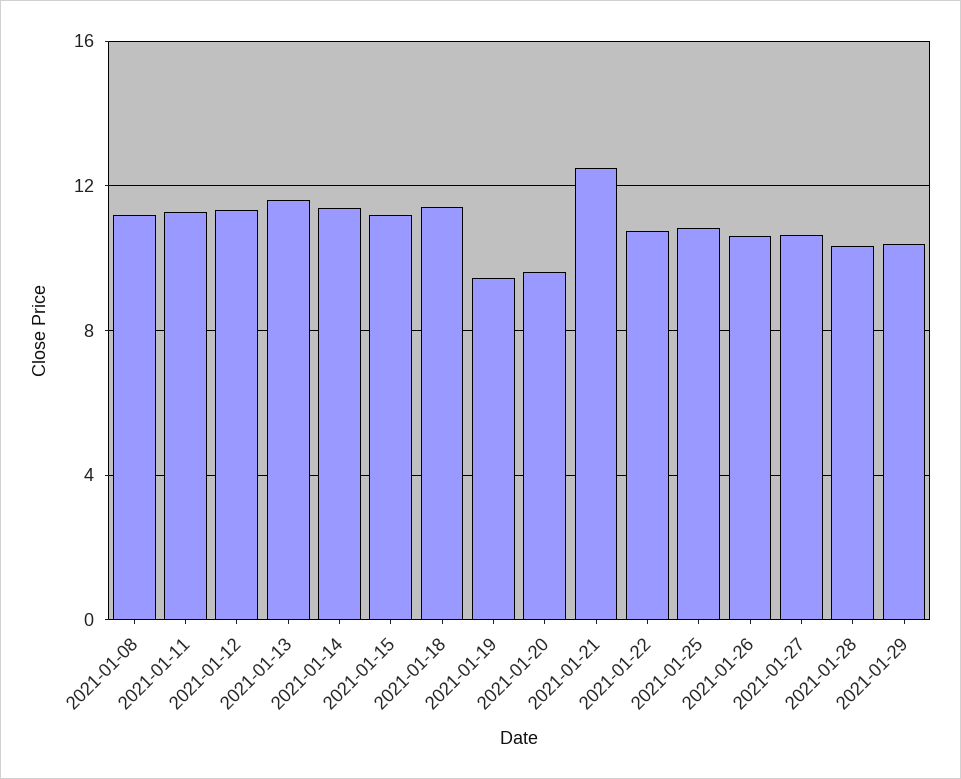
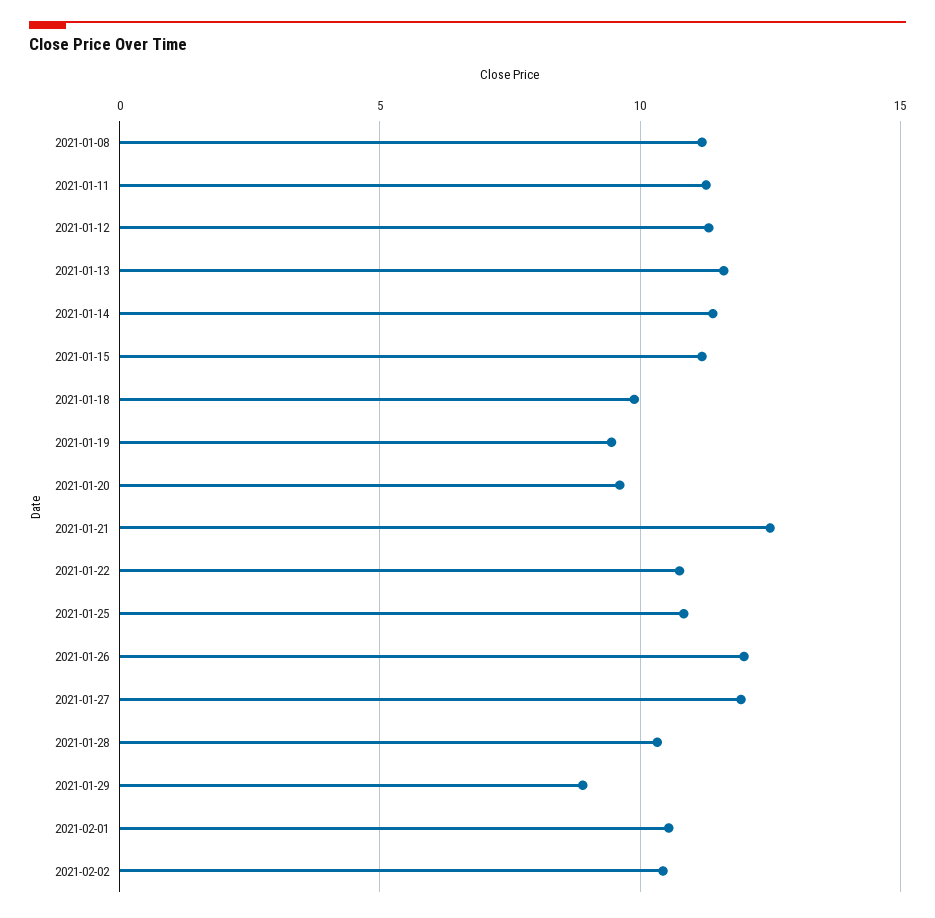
2021-01-18: 11.5 -> 10
2021-01-26: 10.5 -> 12
2021-01-27: 10.5 -> 12
2021-01-29: 10.5 -> 9
2021-02-01: none -> 10.5
2021-02-02: none -> 10.5

